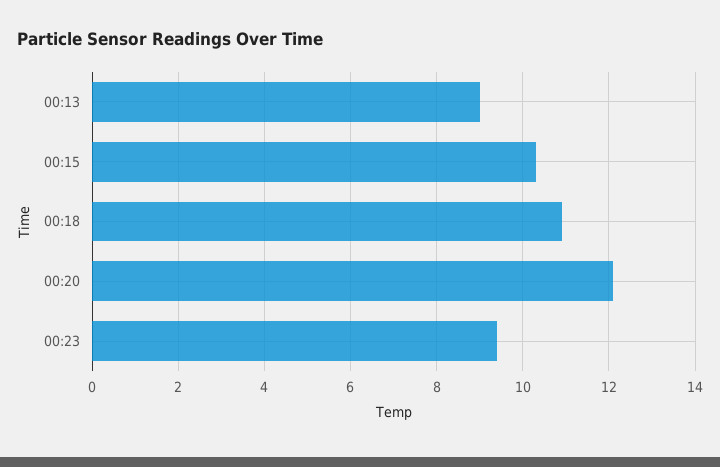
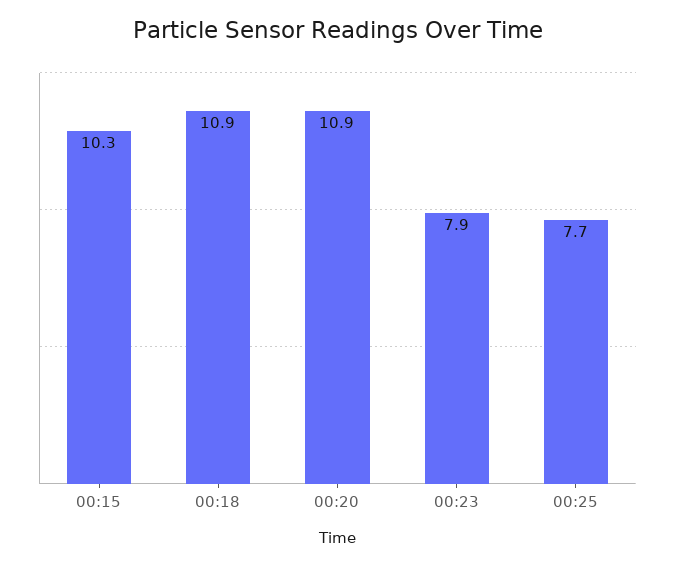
00:13: 9 -> none
00:20: 12 -> 10.9
00:23: 9.5 -> 7.9
00:25: none -> 7.7

